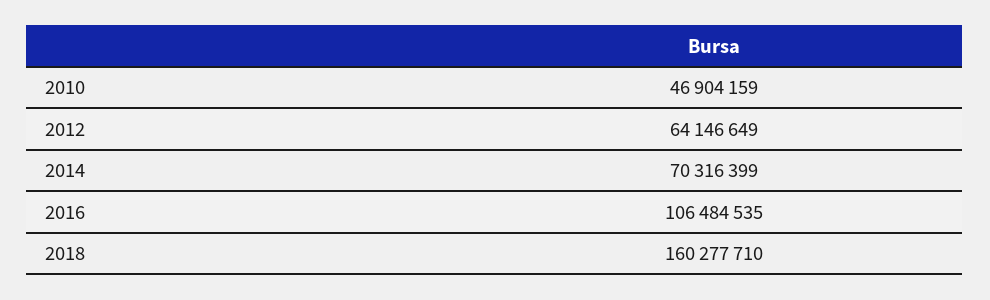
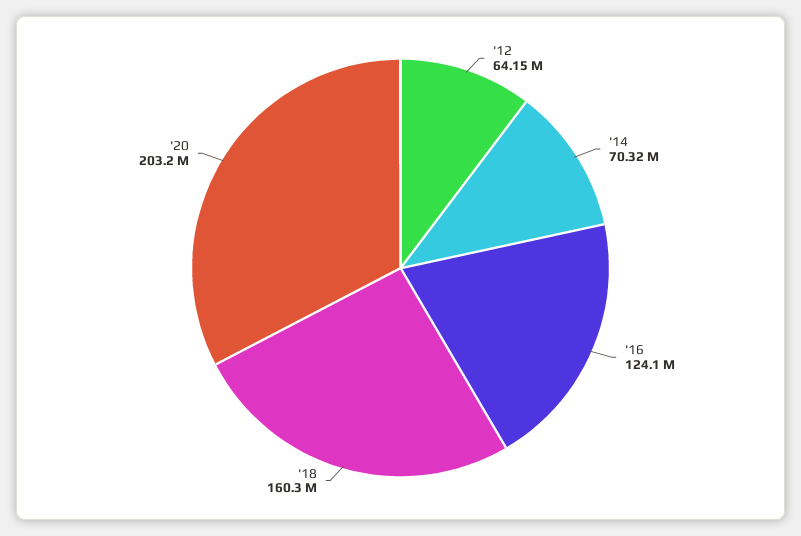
2010: 46904159 -> none
2016: 106484535 -> 124100000
'20: none -> 203200000

